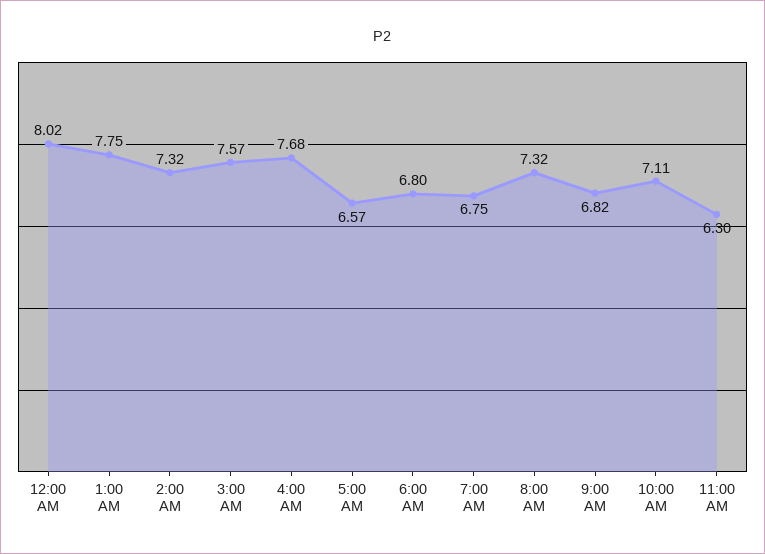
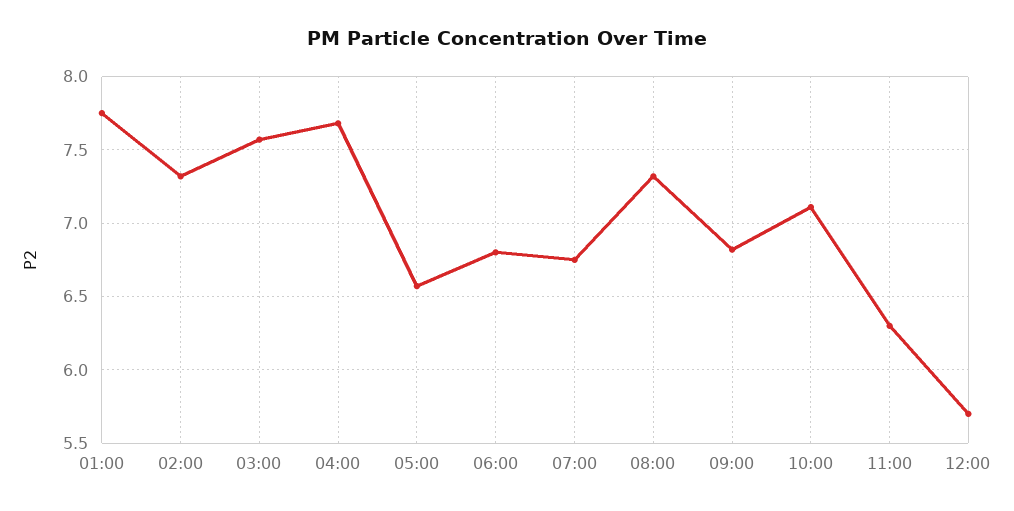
12:00 AM: 8.02 -> none
12:00: none -> 5.7

